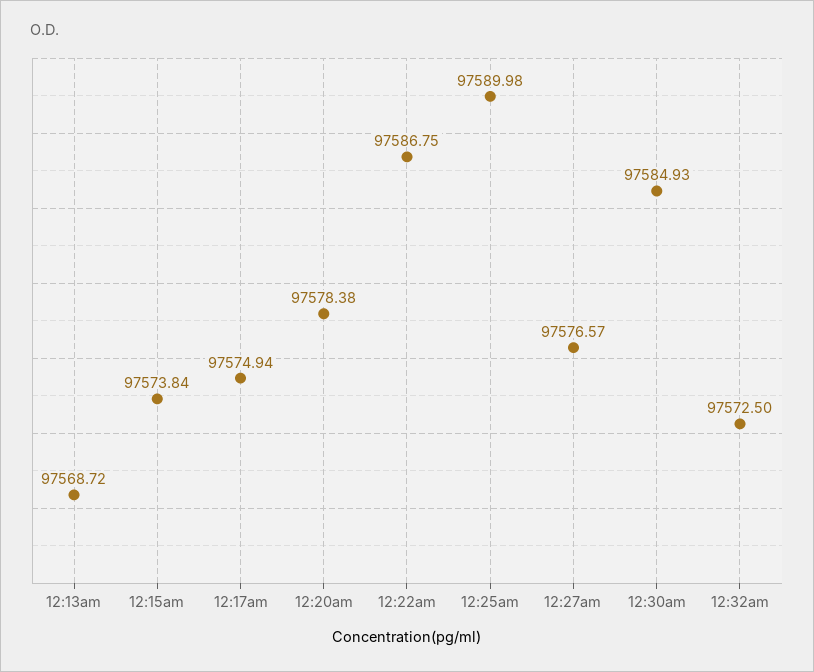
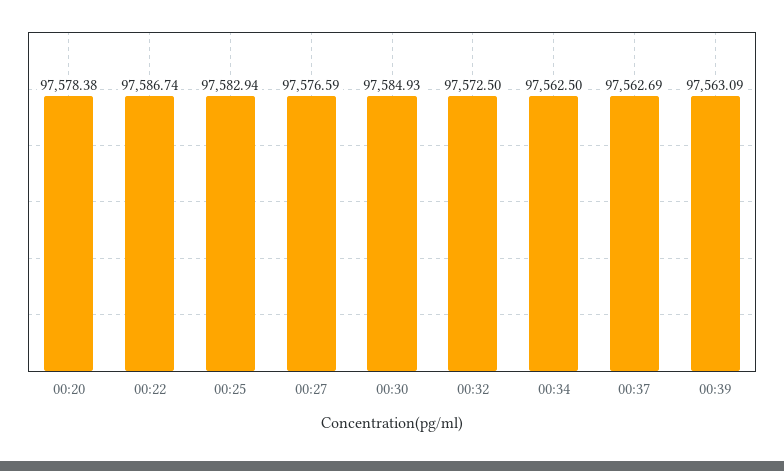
12:13am: 97568.72 -> none
12:15am: 97573.84 -> none
12:17am: 97574.94 -> none
12:22am: 97586.75 -> 97586.74
12:25am: 97589.98 -> 97582.94
12:27am: 97576.57 -> 97576.59
00:34: none -> 97562.5
00:37: none -> 97562.69
00:39: none -> 97563.09

